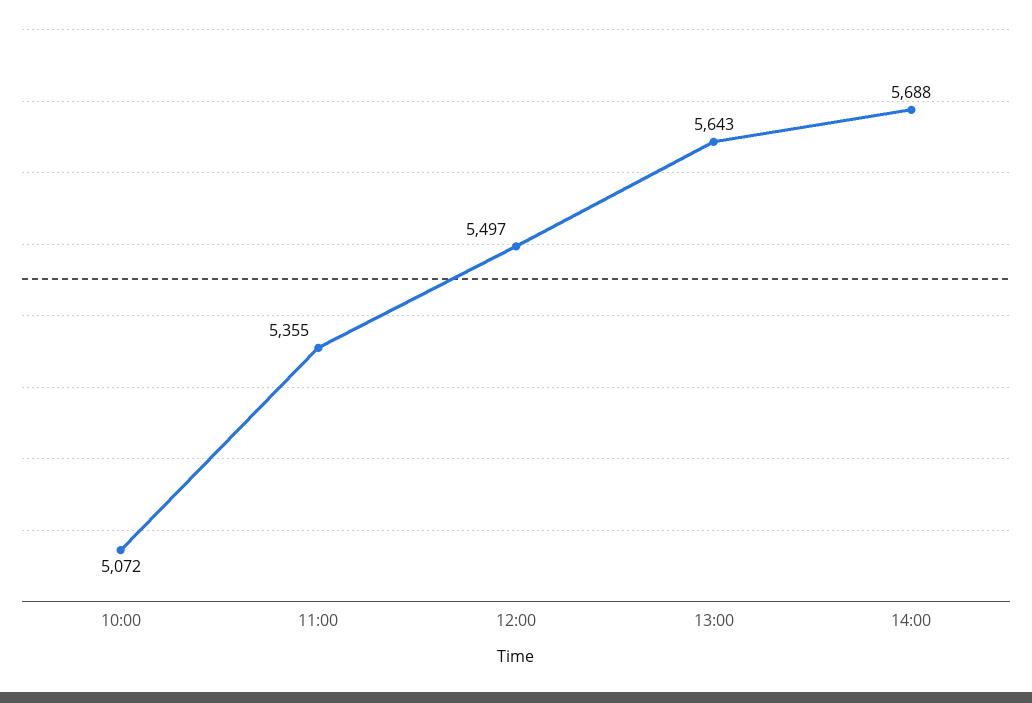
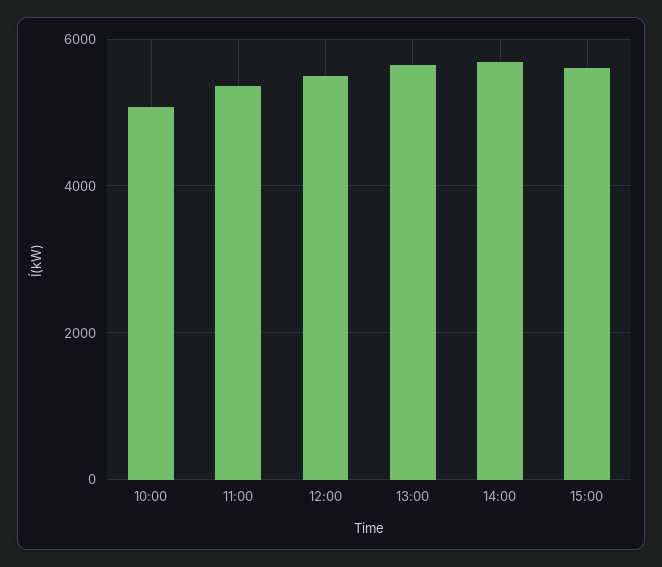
15:00: none -> 5600

